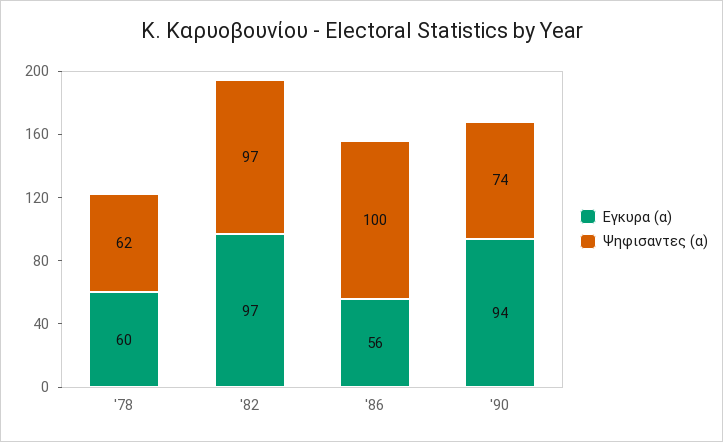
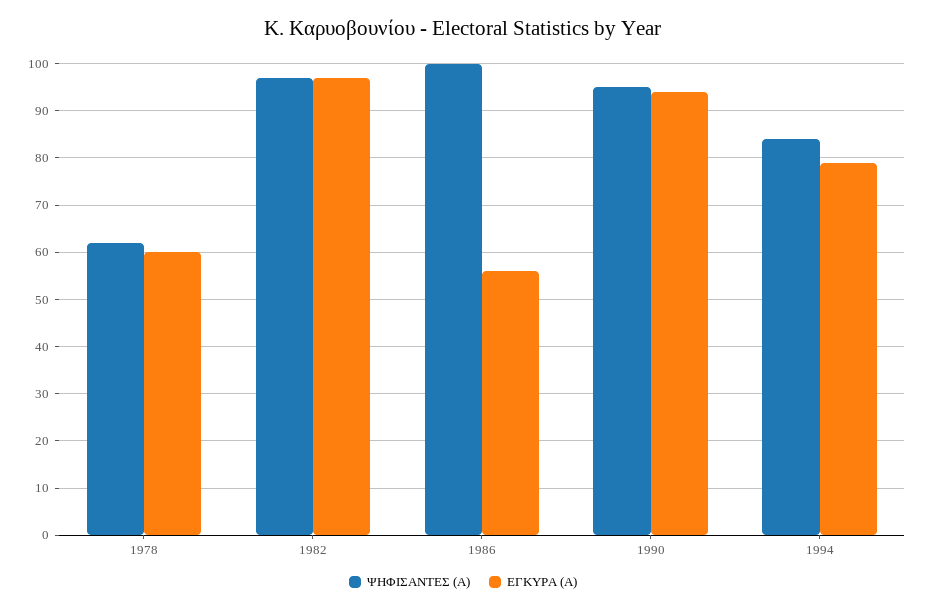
Ψηφισαντες (α), '90: 74 -> 95
Ψηφισαντες (α), 1994: none -> 85
Εγκυρα (α), 1994: none -> 80

